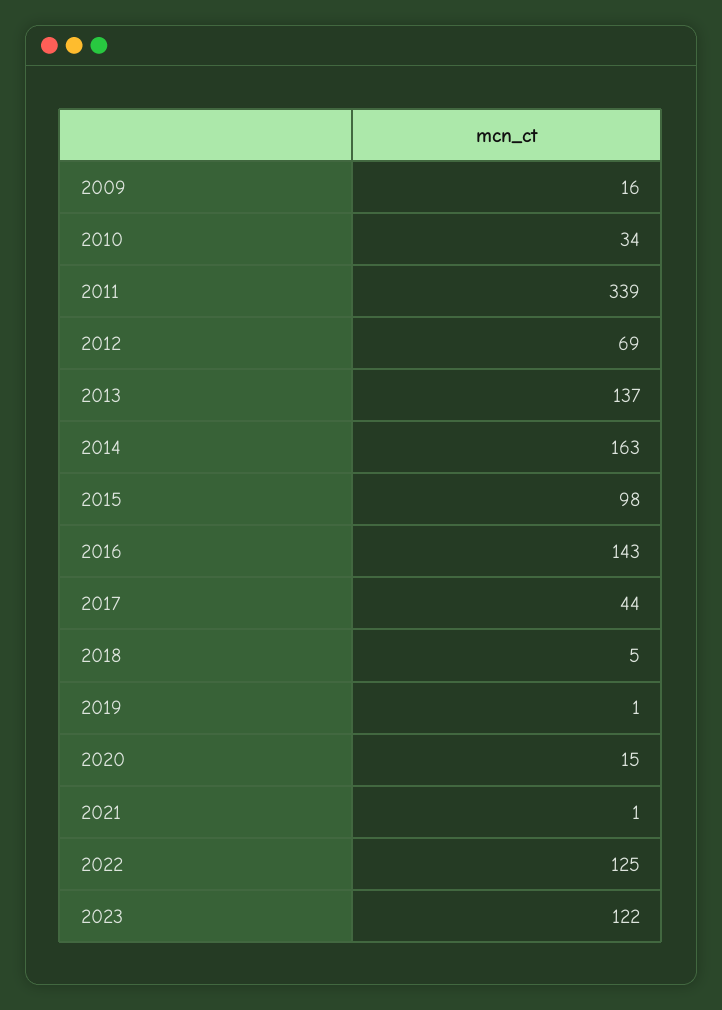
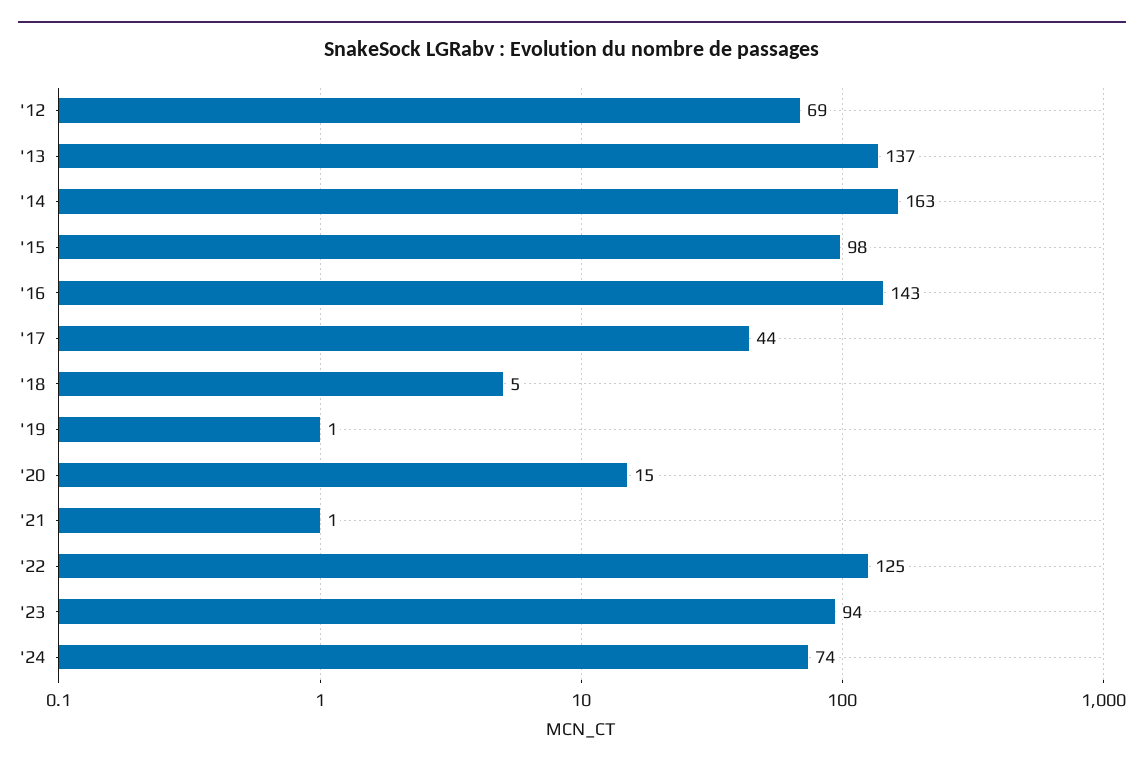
2009: 16 -> none
2010: 34 -> none
2011: 339 -> none
2023: 122 -> 94
'24: none -> 74

